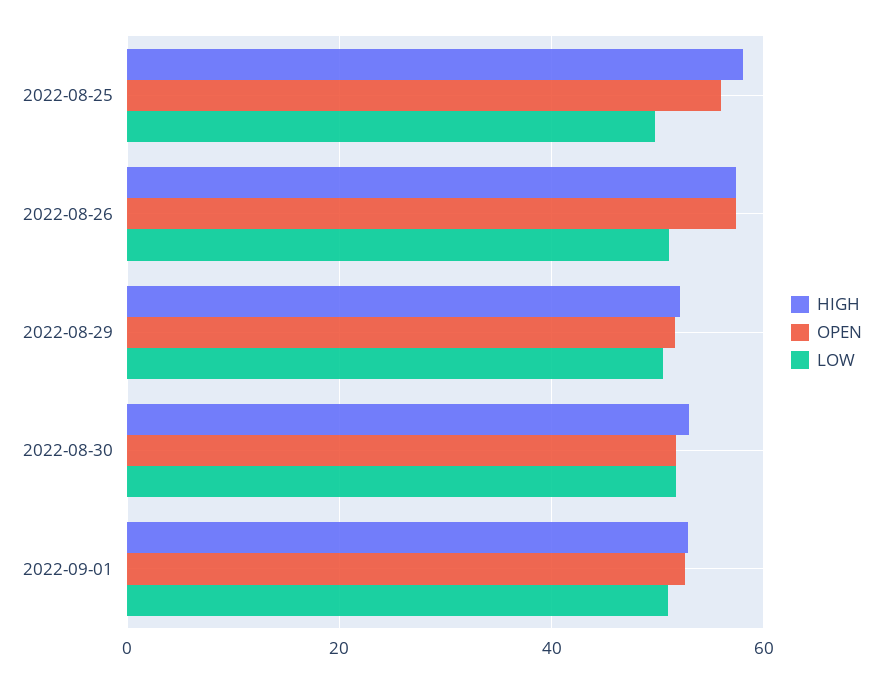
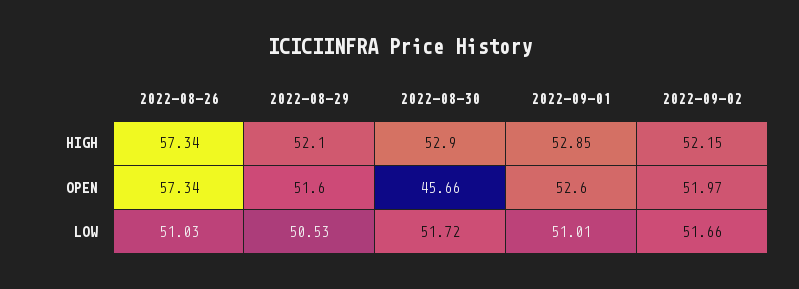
HIGH, 2022-08-25: 58 -> none
OPEN, 2022-08-25: 56 -> none
LOW, 2022-08-25: 50 -> none
OPEN, 2022-08-30: 52 -> 45.66
HIGH, 2022-09-02: none -> 52.15
OPEN, 2022-09-02: none -> 51.97
LOW, 2022-09-02: none -> 51.66

